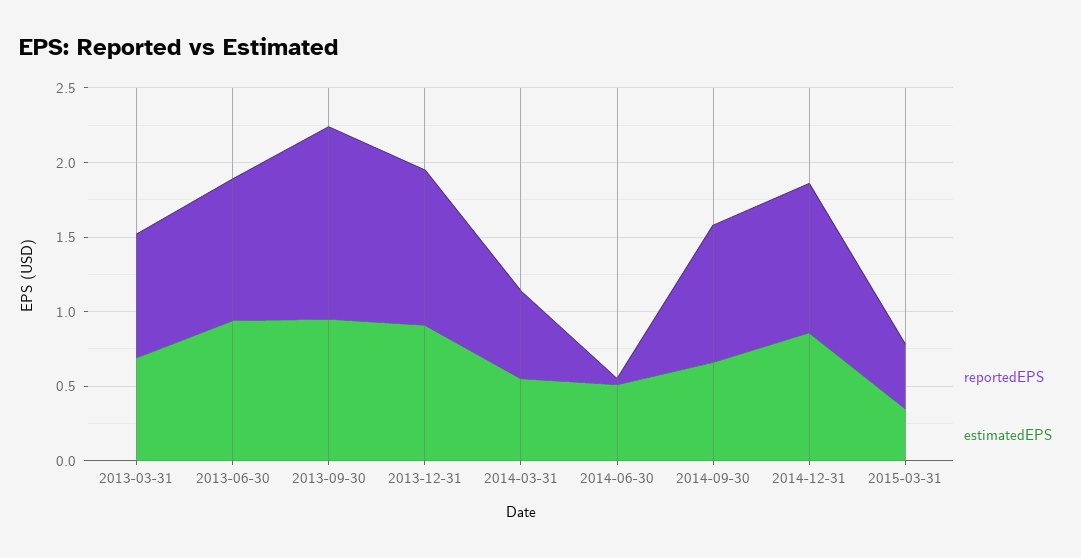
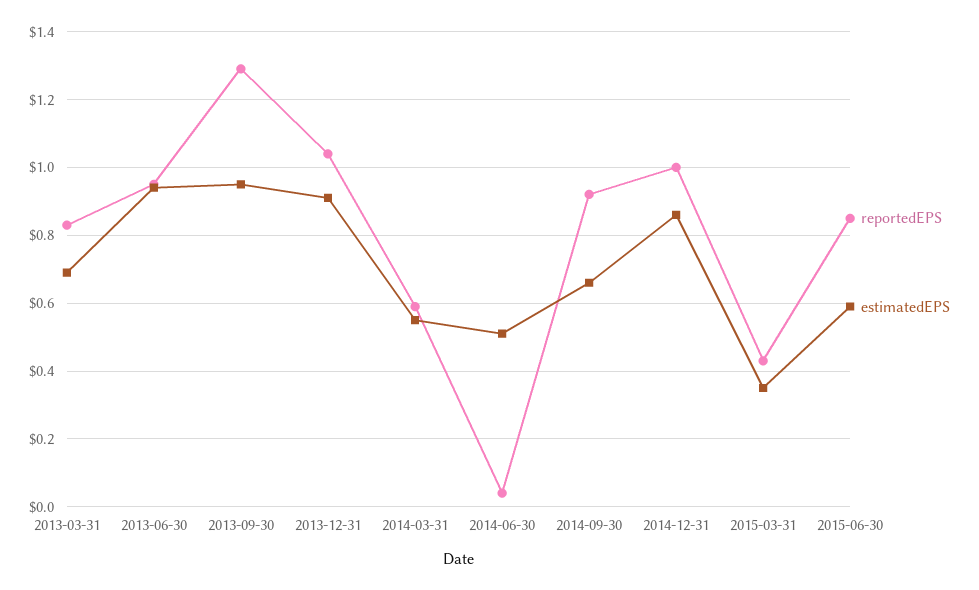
reportedEPS, 2015-06-30: none -> 0.85
estimatedEPS, 2015-06-30: none -> 0.6

